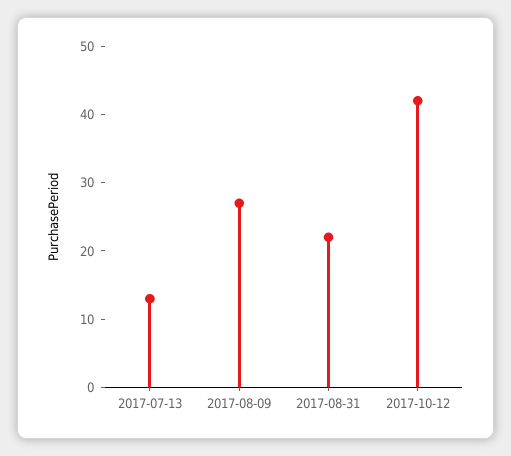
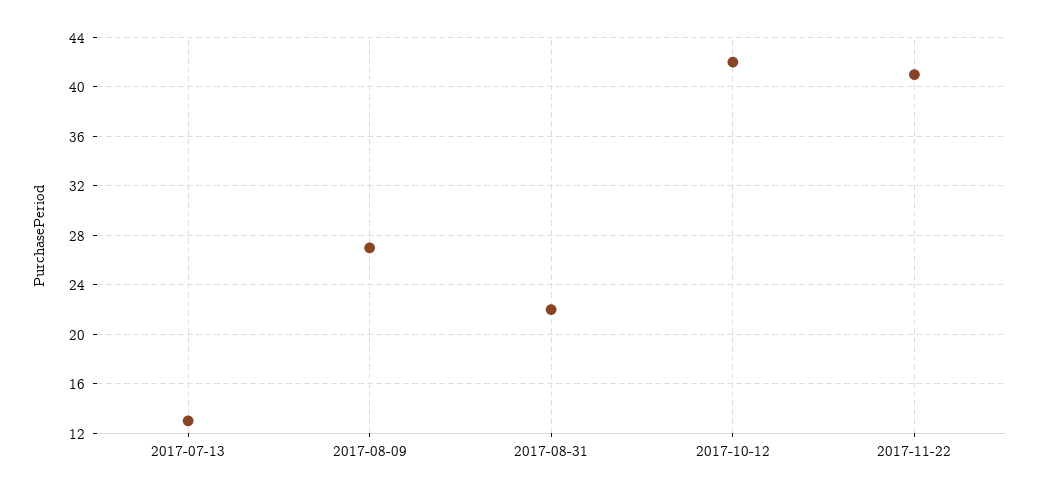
2017-11-22: none -> 41

